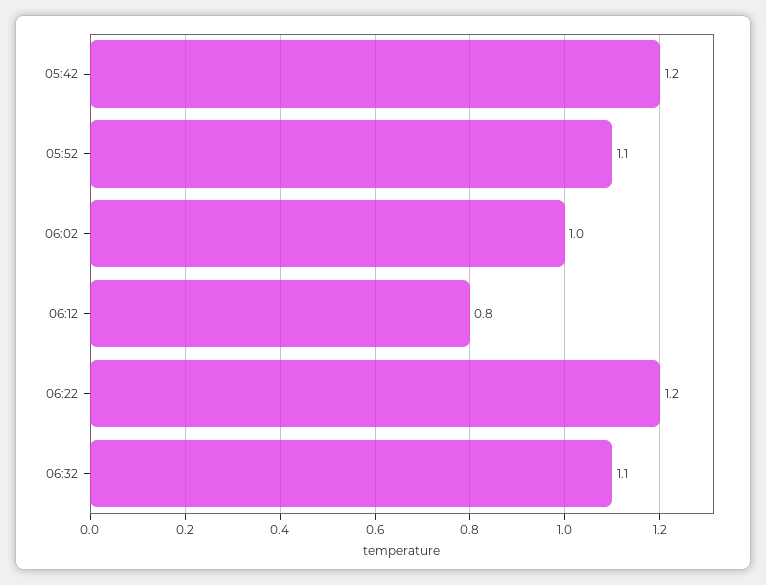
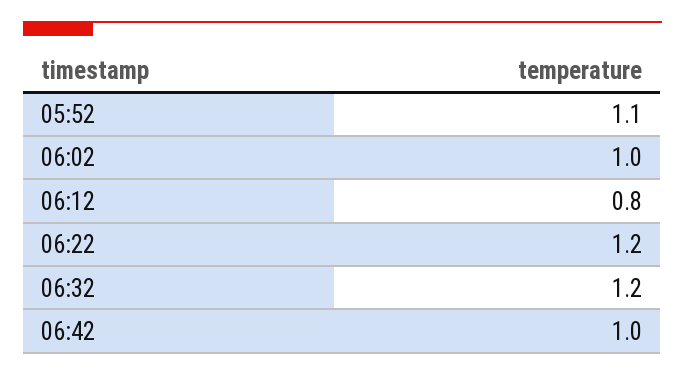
05:42: 1.2 -> none
06:32: 1.1 -> 1.2
06:42: none -> 1

